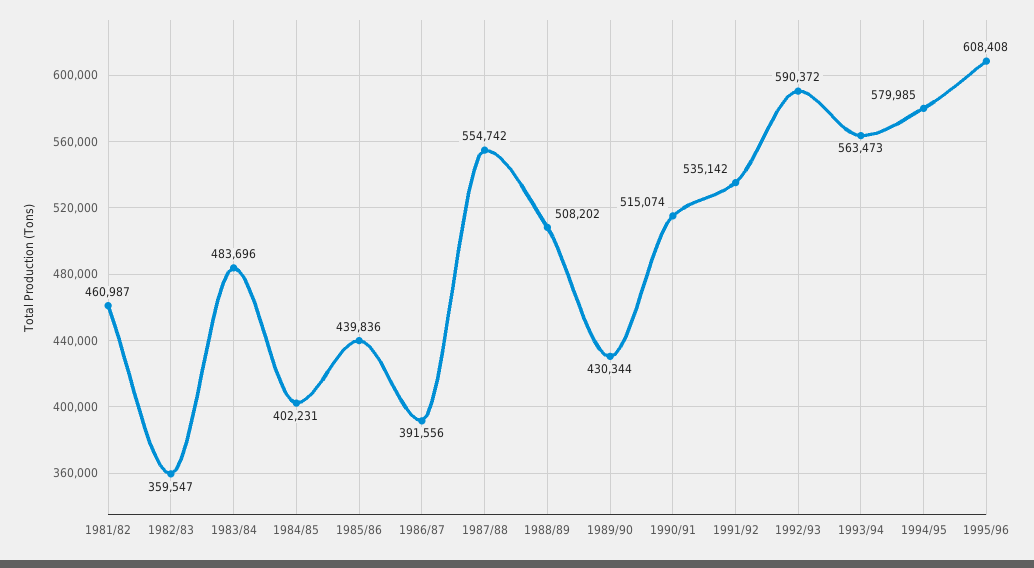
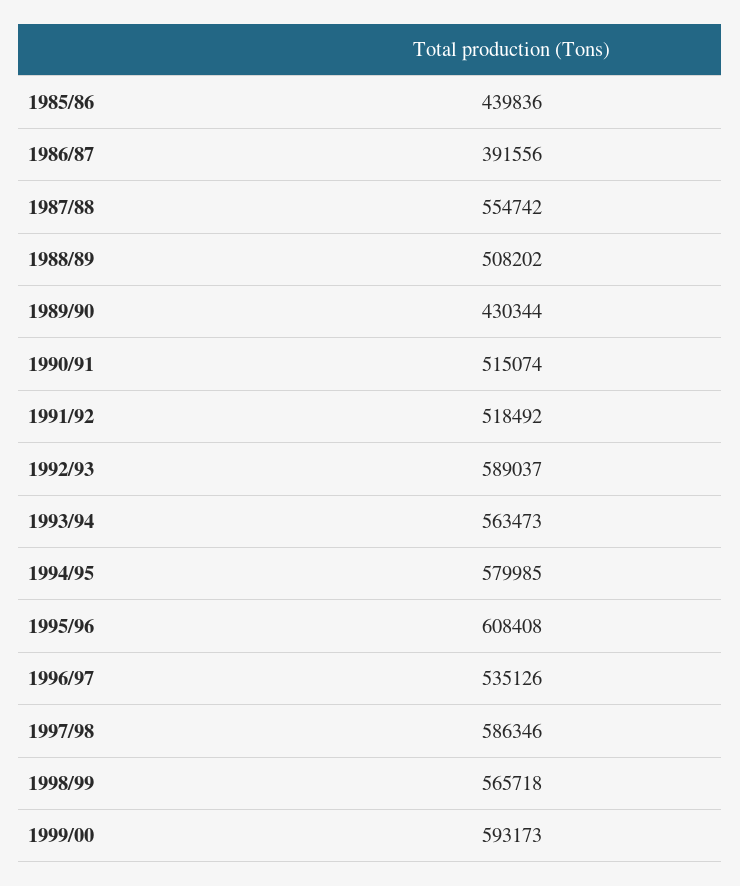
1981/82: 460987 -> none
1982/83: 359547 -> none
1983/84: 483696 -> none
1984/85: 402231 -> none
1991/92: 535142 -> 518492
1992/93: 590372 -> 589037
1996/97: none -> 535126
1997/98: none -> 586346
1998/99: none -> 565718
1999/00: none -> 593173

